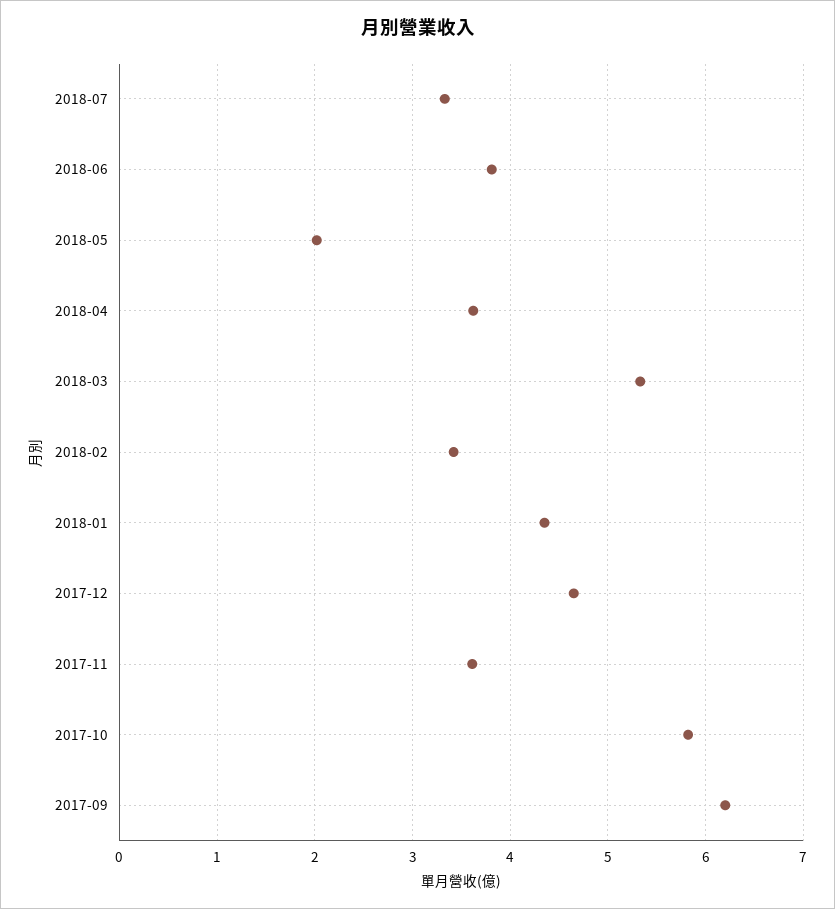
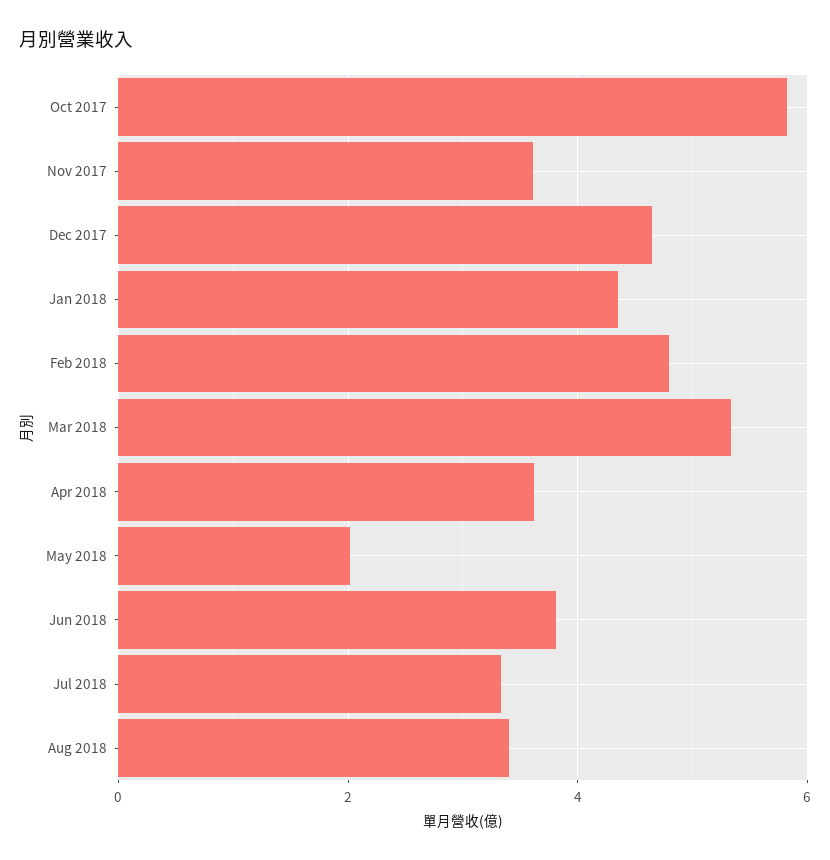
2018-02: 3.4 -> 4.8
2017-09: 6.2 -> none
Aug 2018: none -> 3.4

